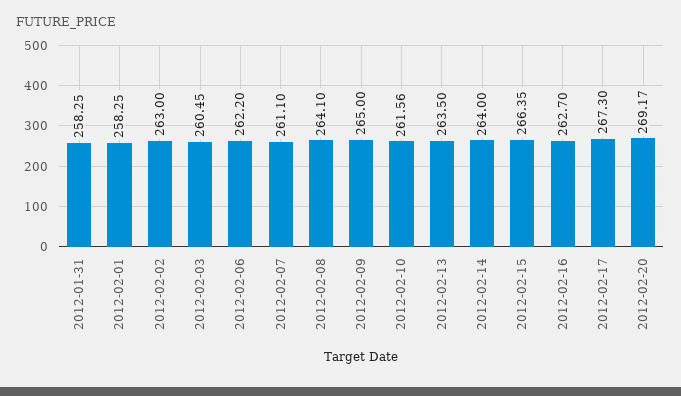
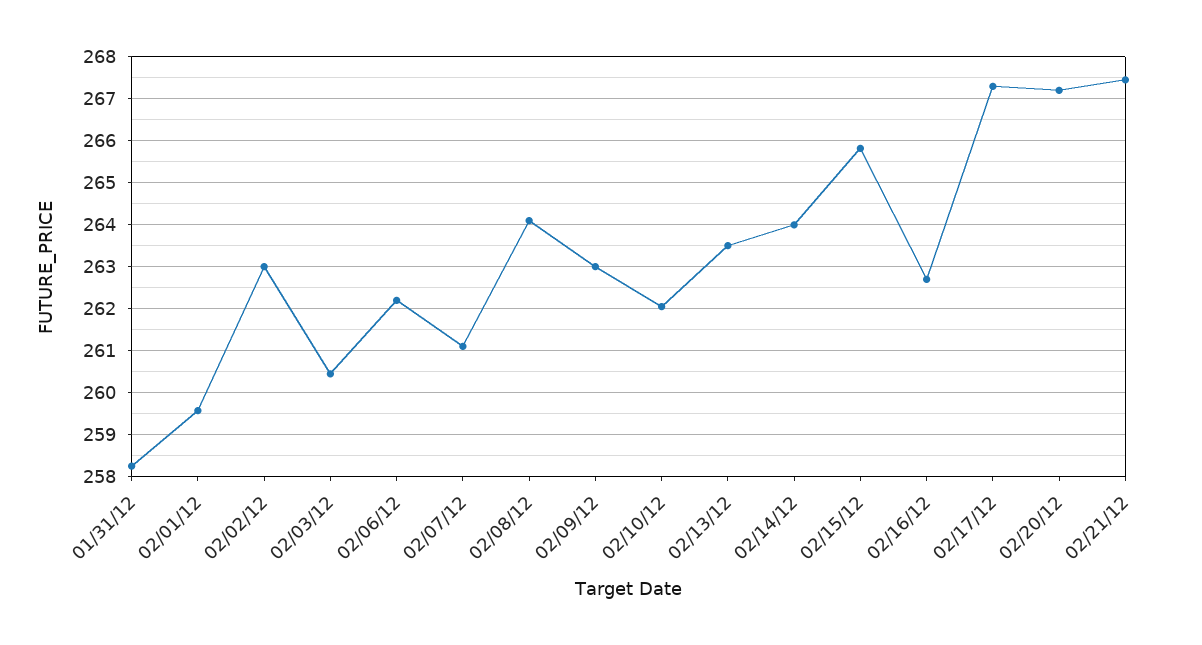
2012-02-01: 258.25 -> 259.6
2012-02-09: 265 -> 263
2012-02-10: 261.56 -> 262
2012-02-15: 266.35 -> 265.8
2012-02-20: 269.17 -> 267.2
02/21/12: none -> 267.4

